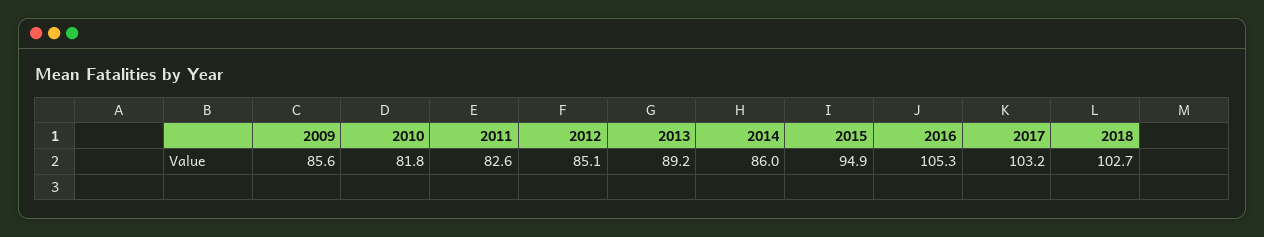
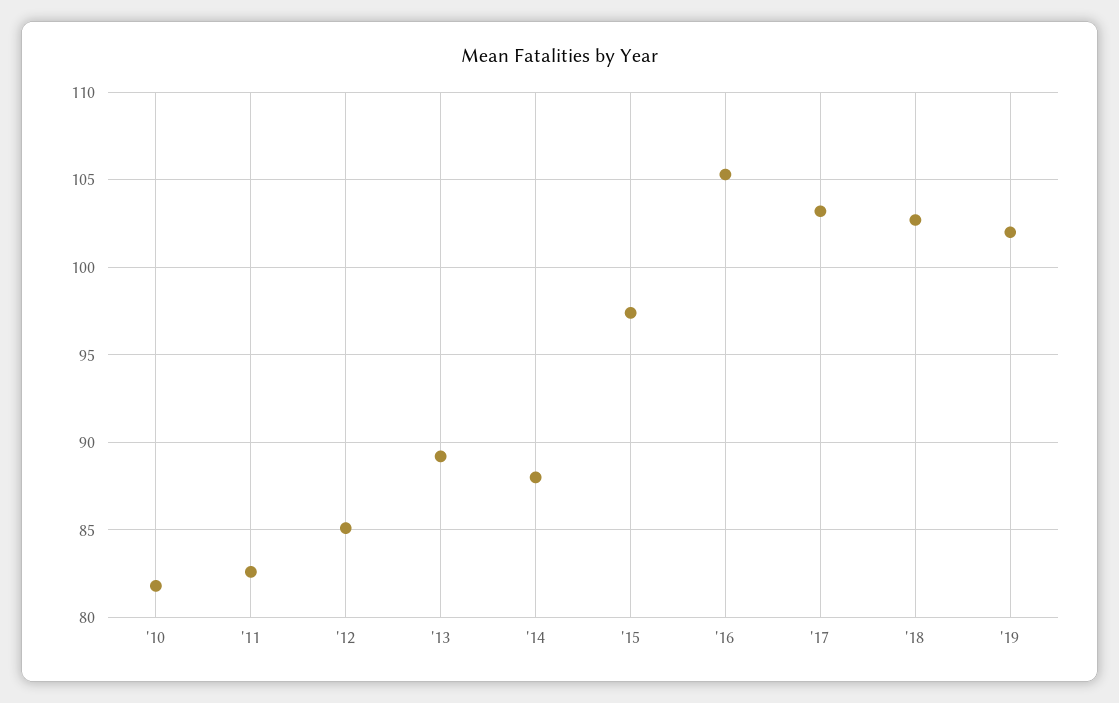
2009: 85.6 -> none
2014: 86 -> 88
2015: 94.9 -> 97.5
'19: none -> 102

